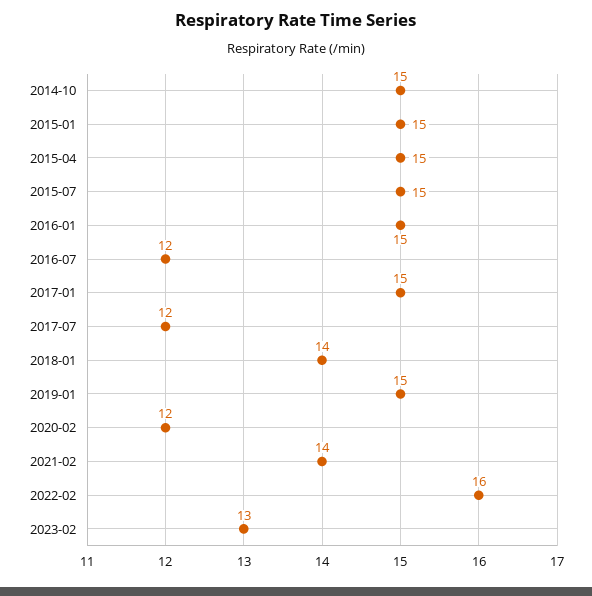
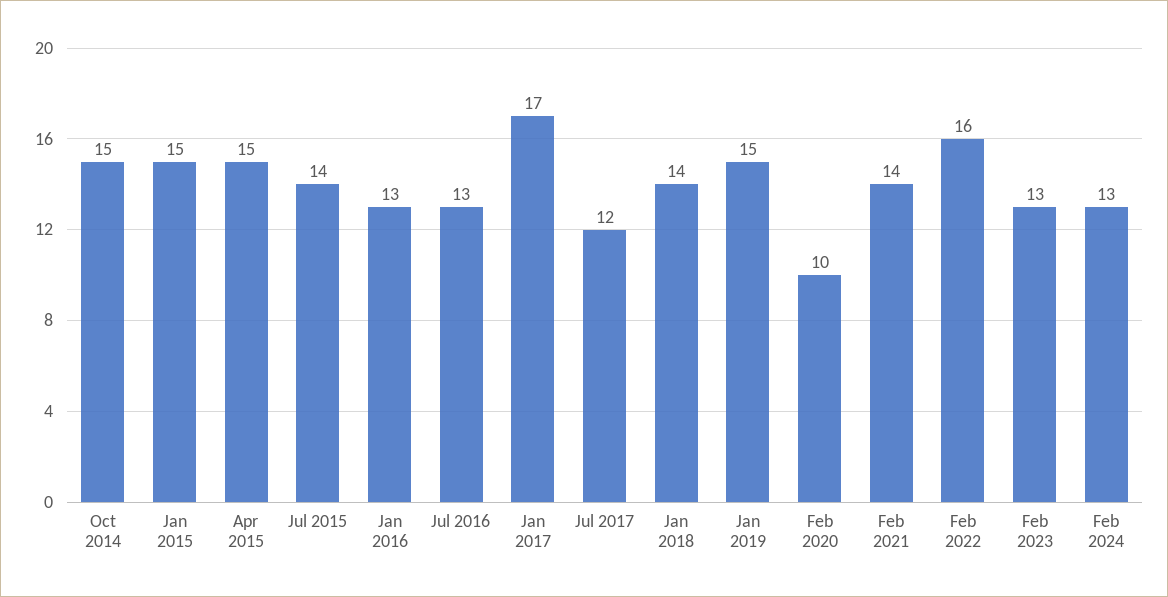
2015-07: 15 -> 14
2016-01: 15 -> 13
2016-07: 12 -> 13
2017-01: 15 -> 17
2020-02: 12 -> 10
Feb 2024: none -> 13

